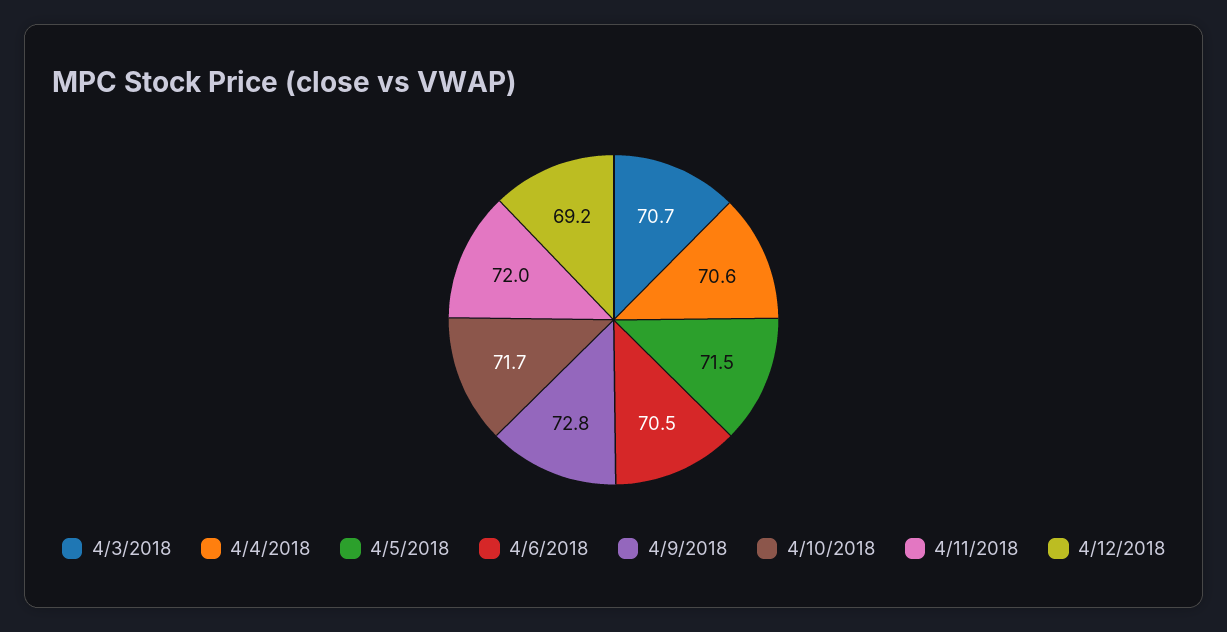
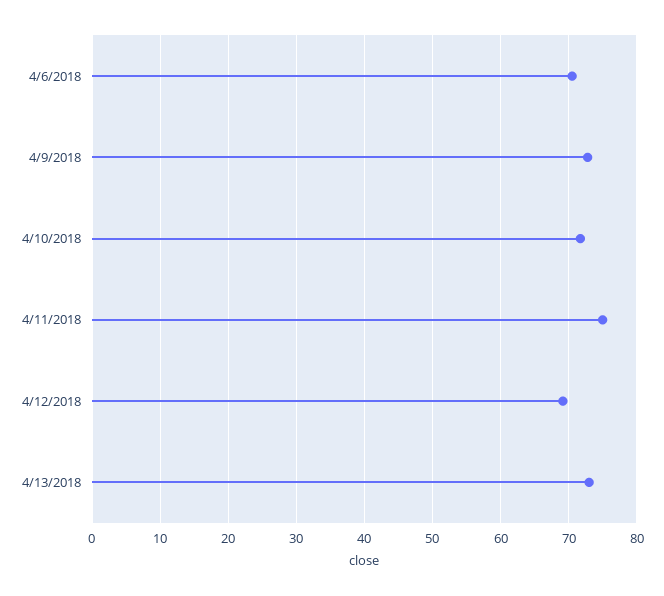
4/3/2018: 70.7 -> none
4/4/2018: 70.6 -> none
4/5/2018: 71.5 -> none
4/11/2018: 72 -> 75
4/13/2018: none -> 73

